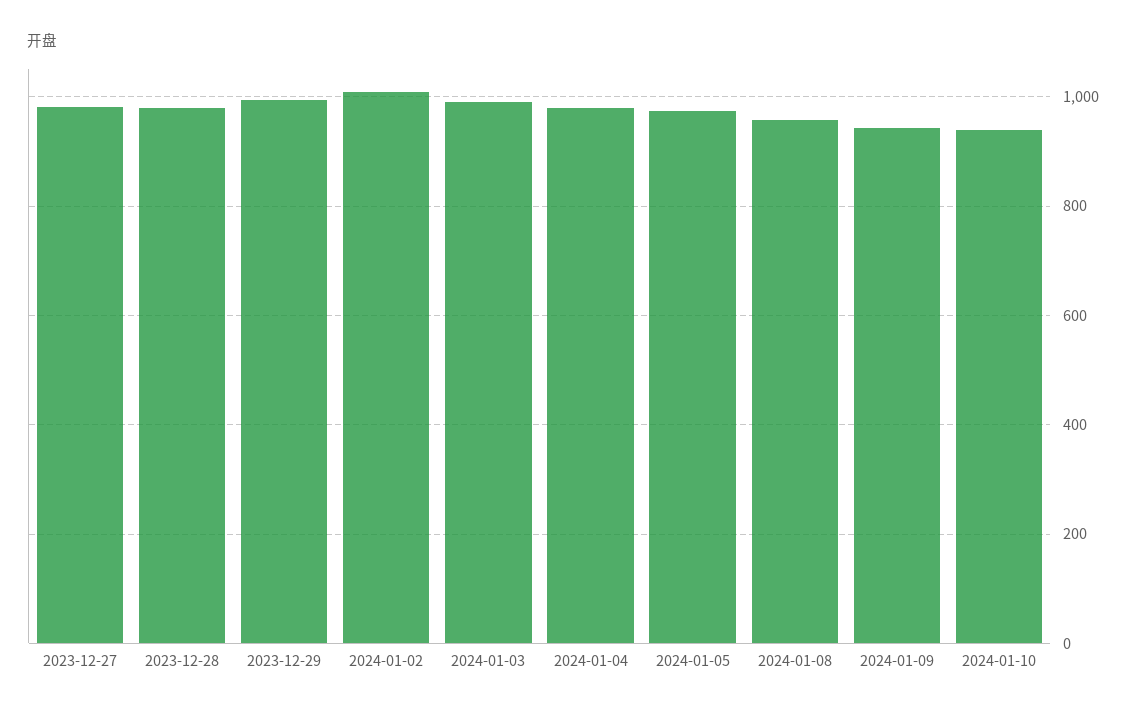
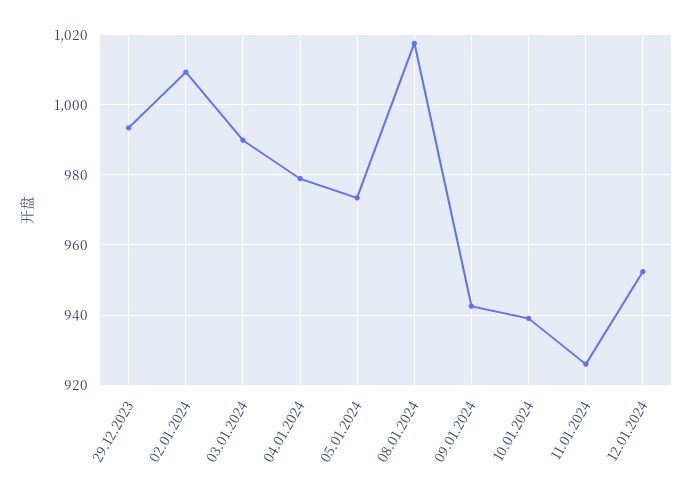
2023-12-27: 980 -> none
2023-12-28: 980 -> none
2024-01-08: 960 -> 1018
11.01.2024: none -> 926
12.01.2024: none -> 952

